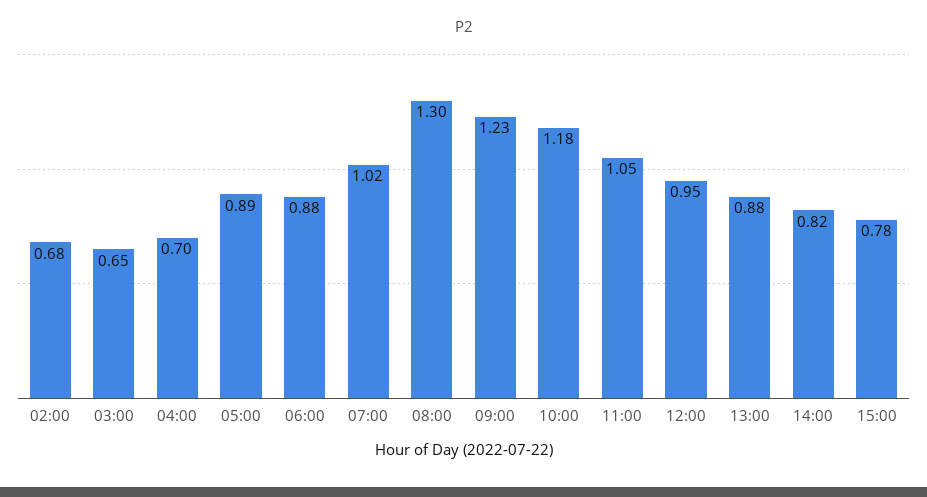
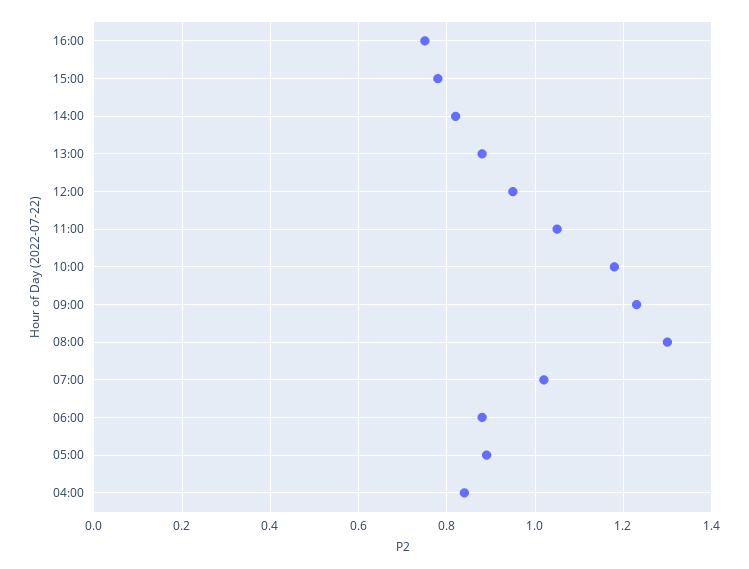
02:00: 0.68 -> none
03:00: 0.65 -> none
04:00: 0.7 -> 0.85
16:00: none -> 0.75

